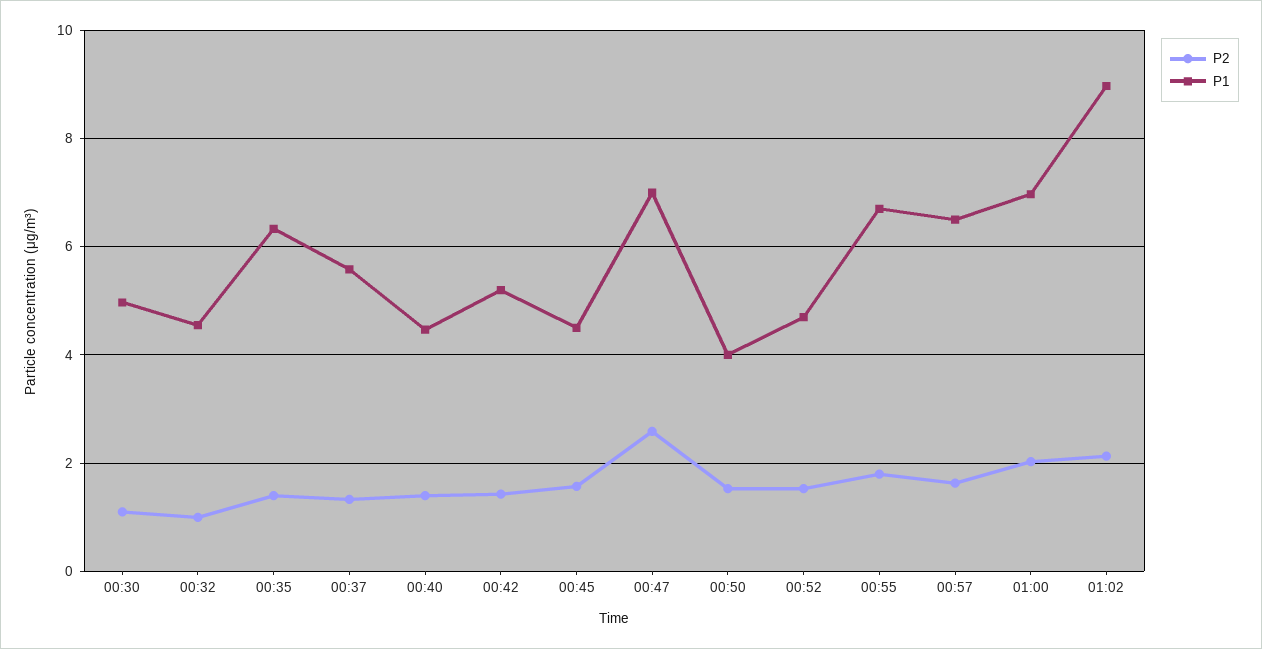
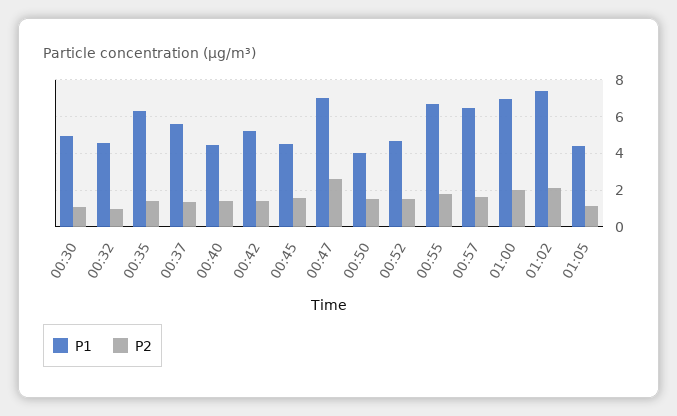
P1, 01:02: 9 -> 7.5
P1, 01:05: none -> 4.5
P2, 01:05: none -> 1

